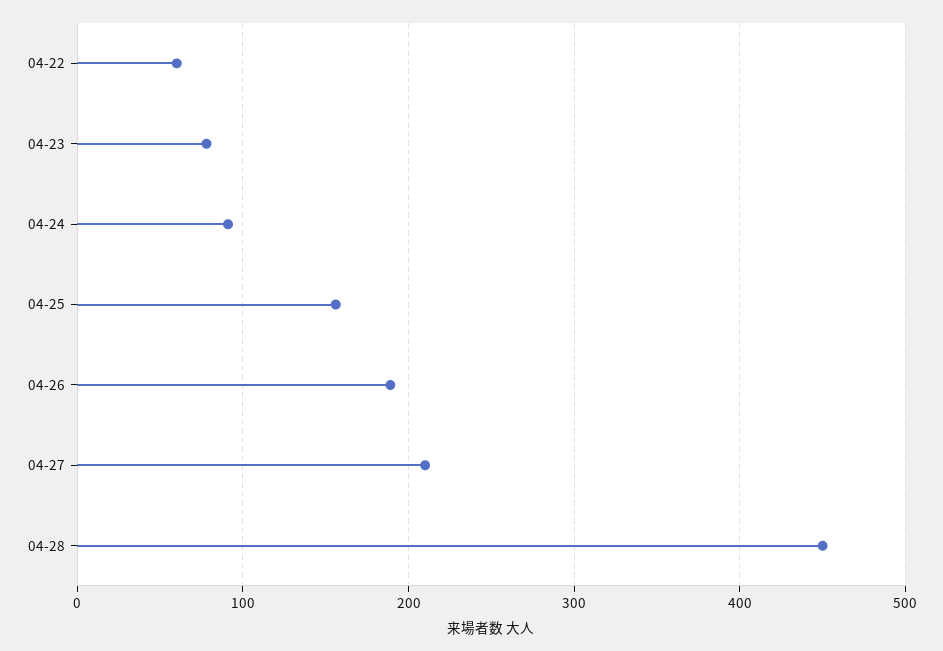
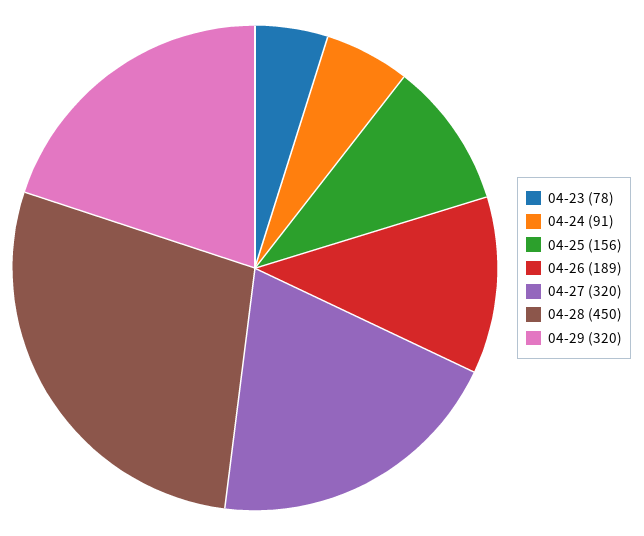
04-22: 60 -> none
04-27: 210 -> 320
04-29: none -> 320

